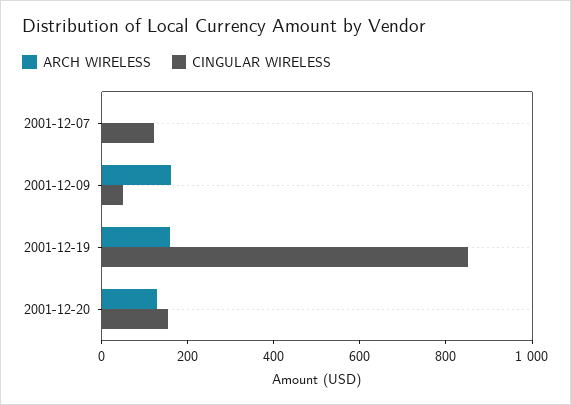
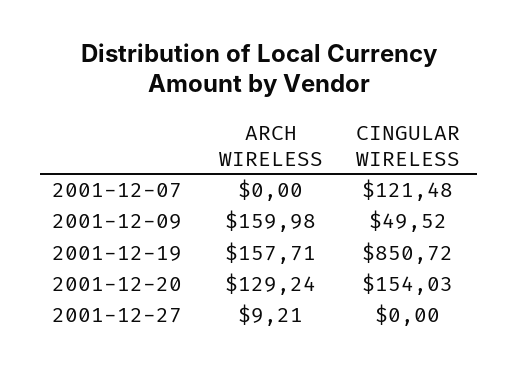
ARCH WIRELESS, 2001-12-27: none -> 9.21
CINGULAR WIRELESS, 2001-12-27: none -> 0

